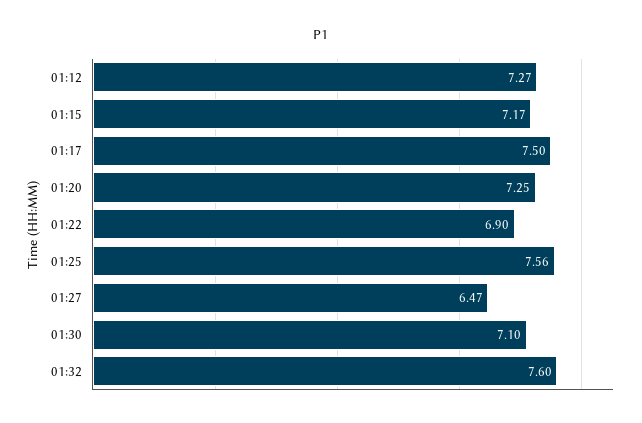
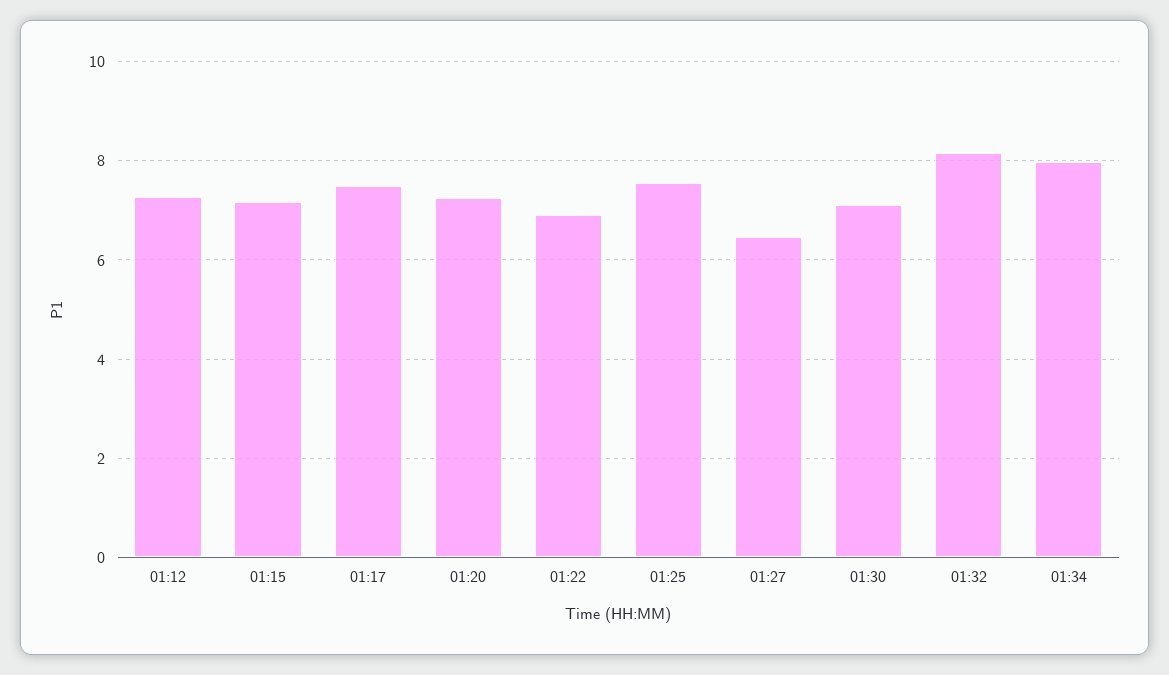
01:32: 7.6 -> 8.2
01:34: none -> 8

